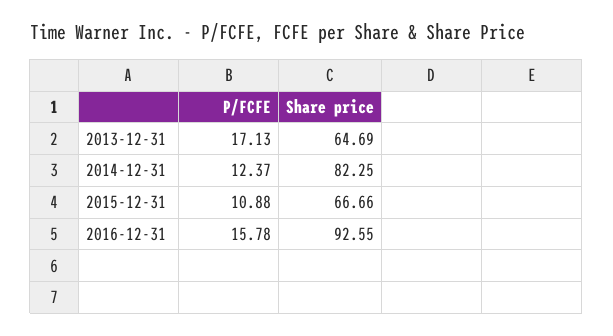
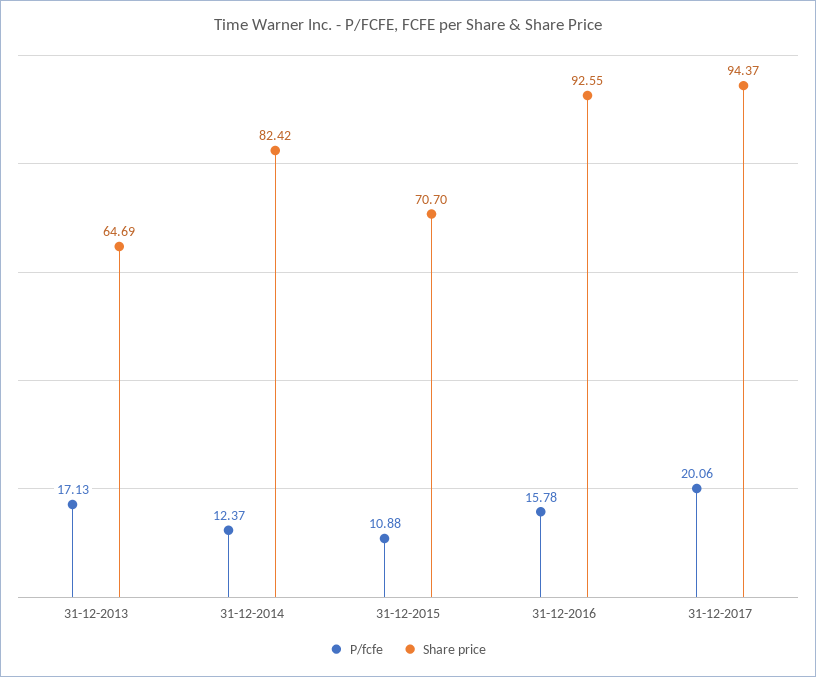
Share price, 2014-12-31: 82.25 -> 82.42
Share price, 2015-12-31: 66.66 -> 70.7
P/FCFE, 31-12-2017: none -> 20.06
Share price, 31-12-2017: none -> 94.37

